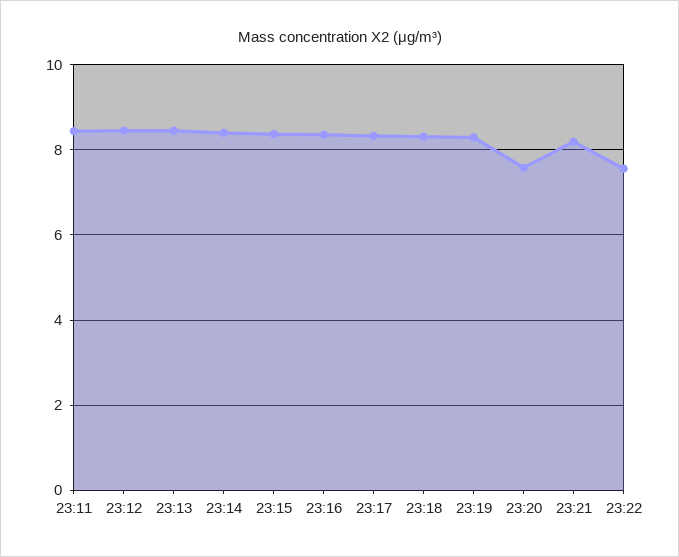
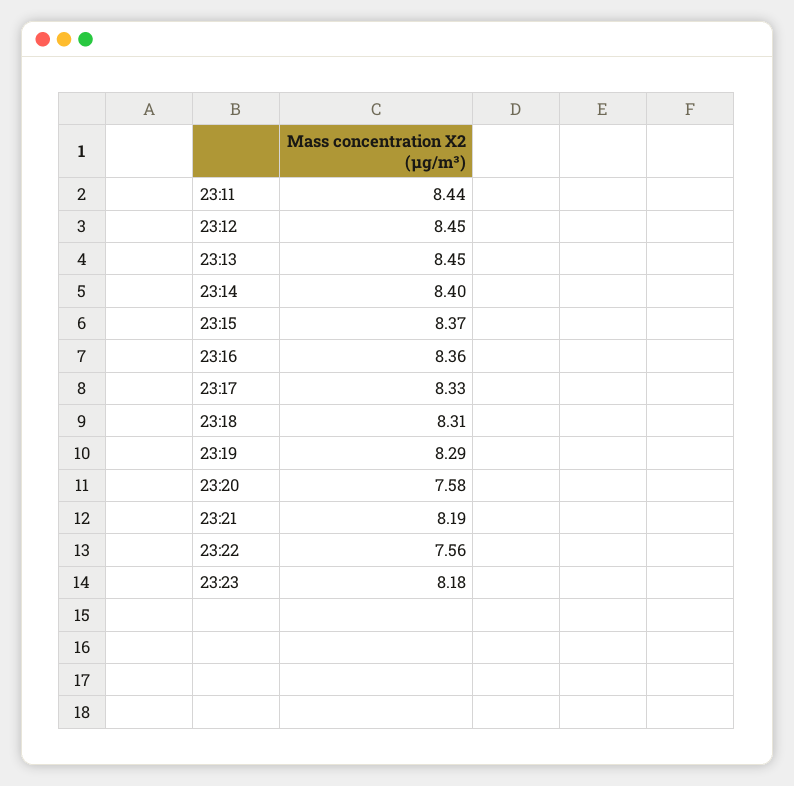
23:23: none -> 8.18

